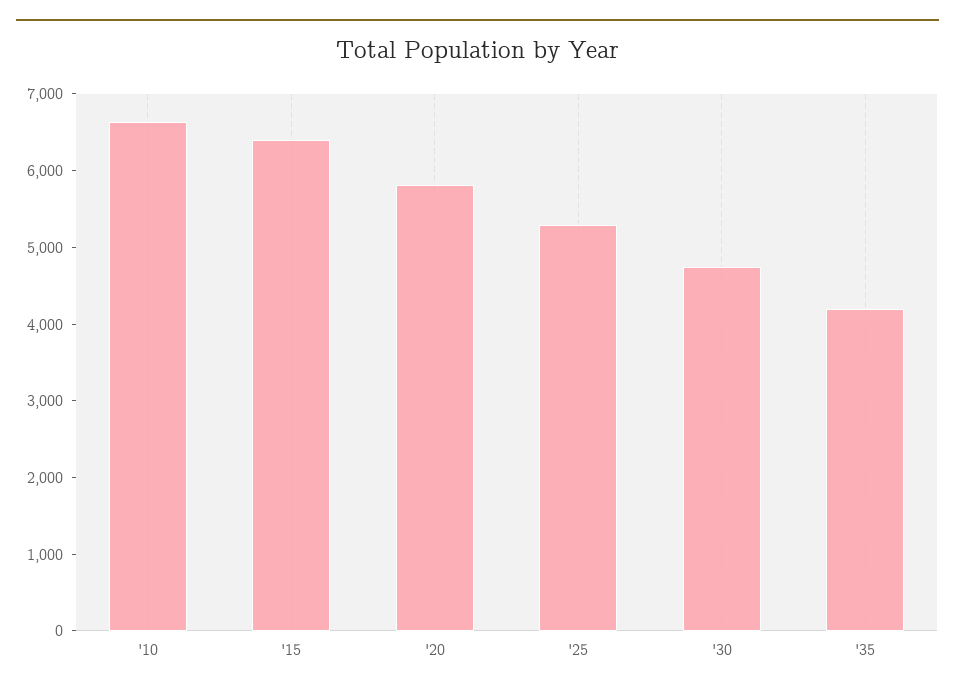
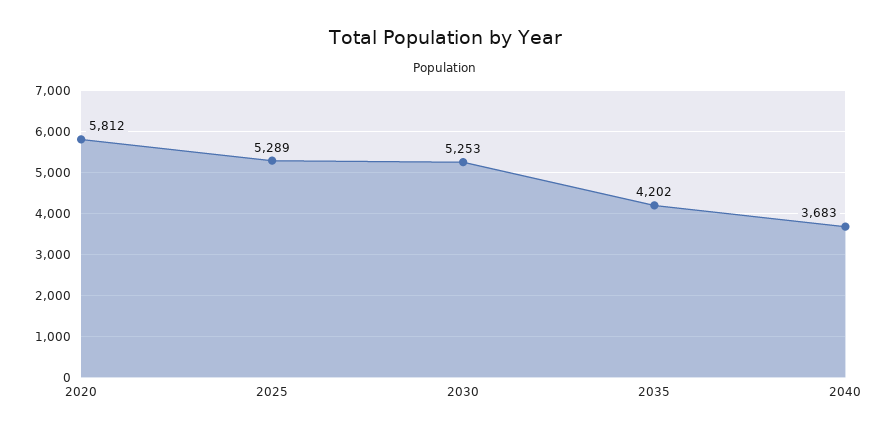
'10: 6600 -> none
'15: 6400 -> none
'30: 4800 -> 5253
2040: none -> 3683

